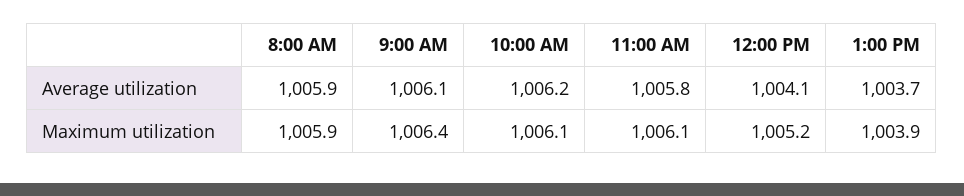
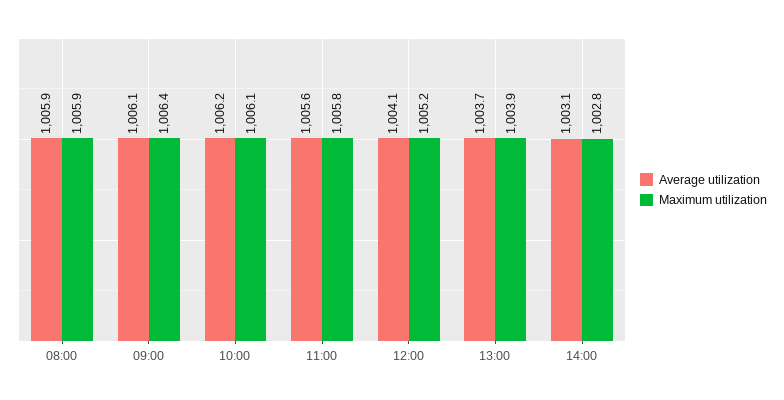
Average utilization, 11:00 AM: 1005.8 -> 1005.6
Maximum utilization, 11:00 AM: 1006.1 -> 1005.8
Average utilization, 14:00: none -> 1003.1
Maximum utilization, 14:00: none -> 1002.8

